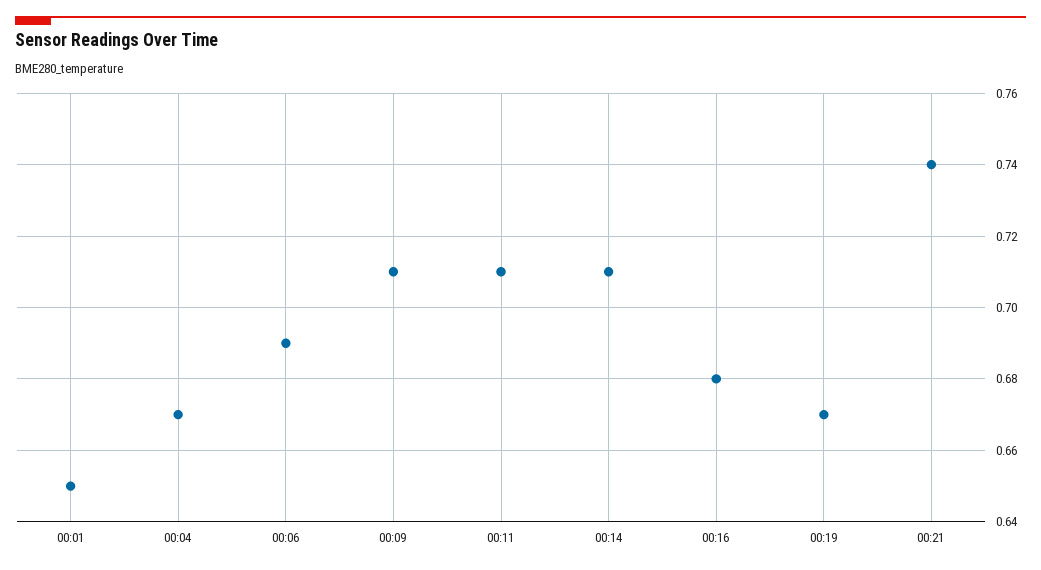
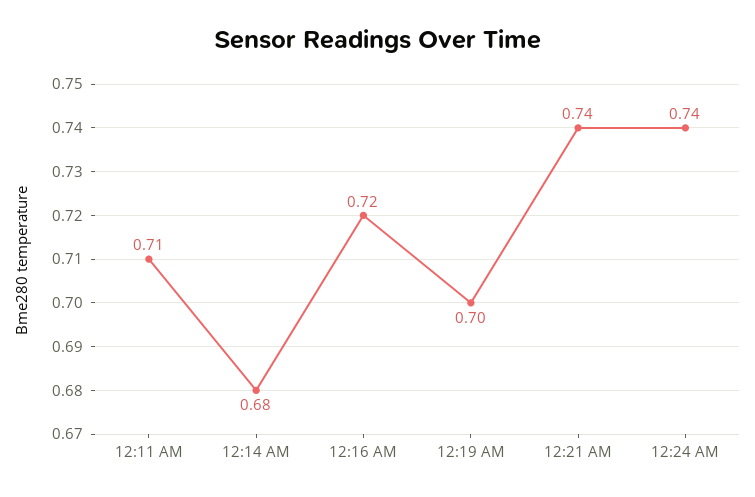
00:01: 0.65 -> none
00:04: 0.67 -> none
00:06: 0.69 -> none
00:09: 0.71 -> none
00:14: 0.71 -> 0.68
00:16: 0.68 -> 0.72
00:19: 0.67 -> 0.7
12:24 AM: none -> 0.74

